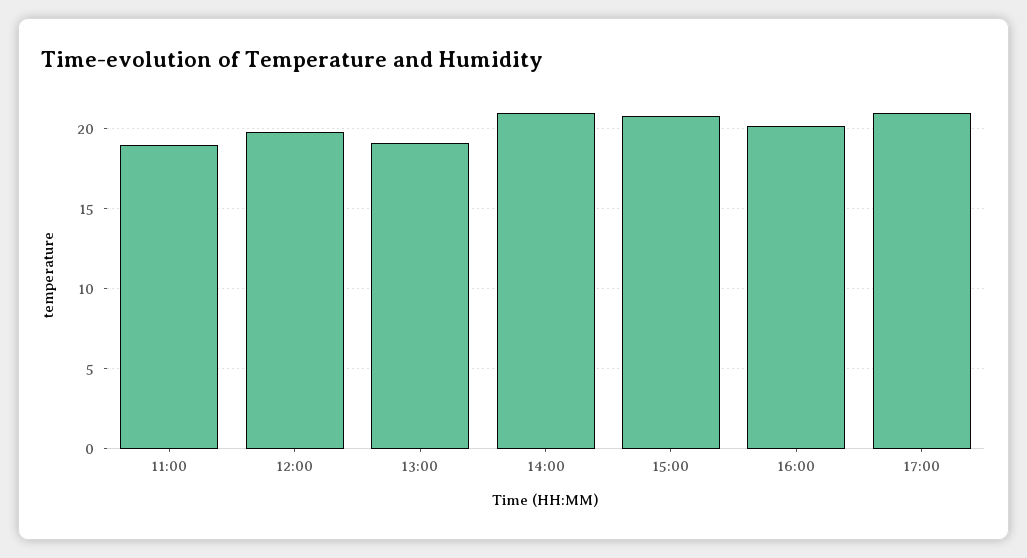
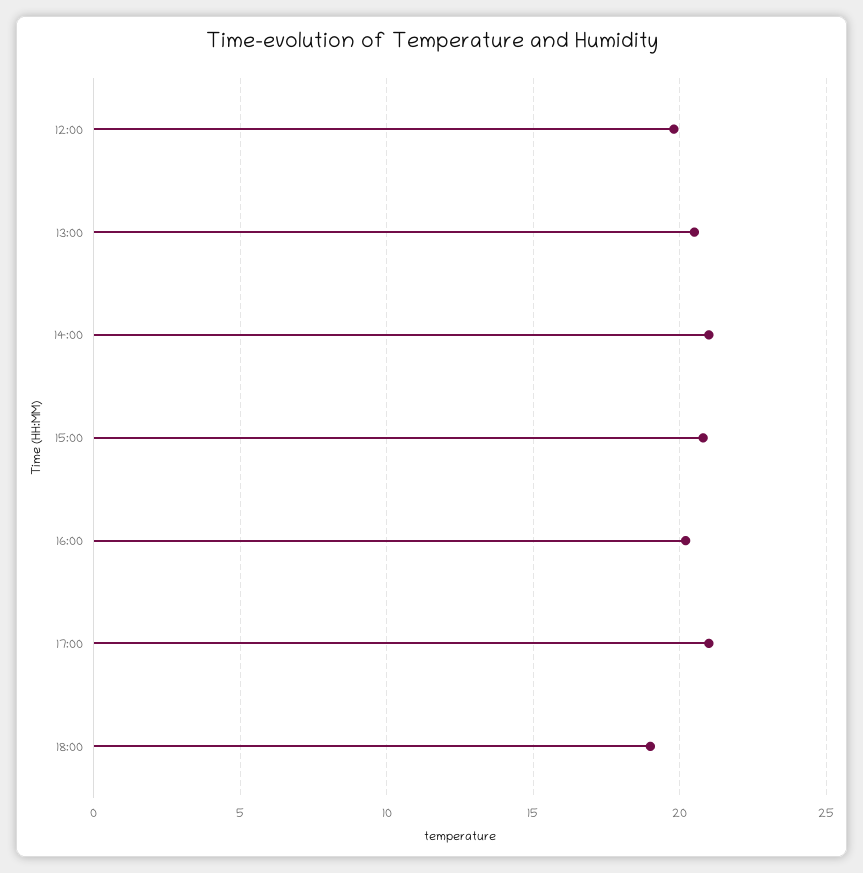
11:00: 19 -> none
13:00: 19 -> 20.5
18:00: none -> 19

